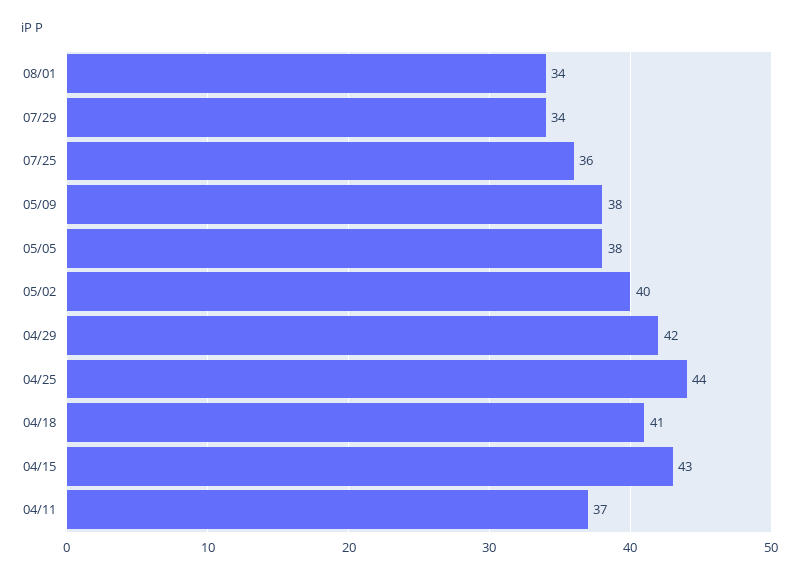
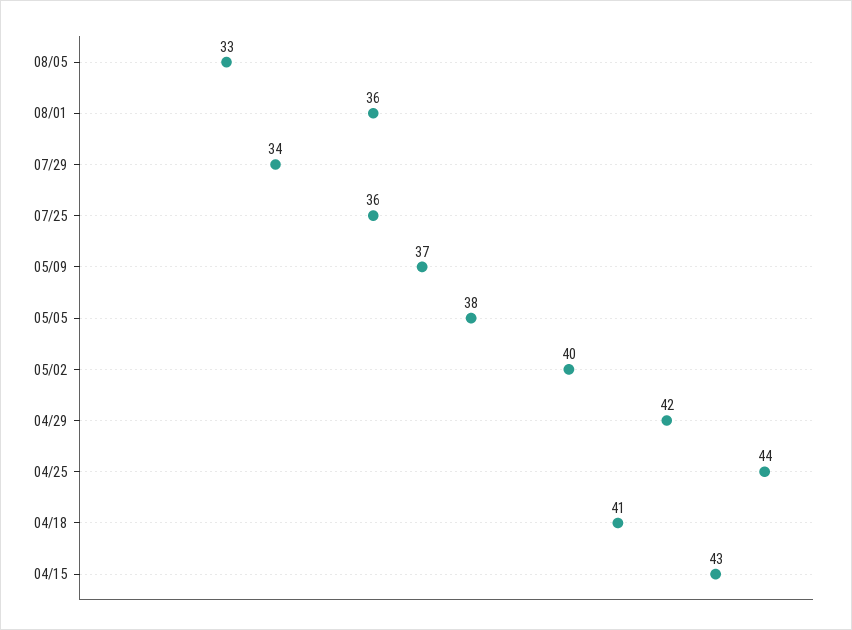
08/01: 34 -> 36
05/09: 38 -> 37
04/11: 37 -> none
08/05: none -> 33

